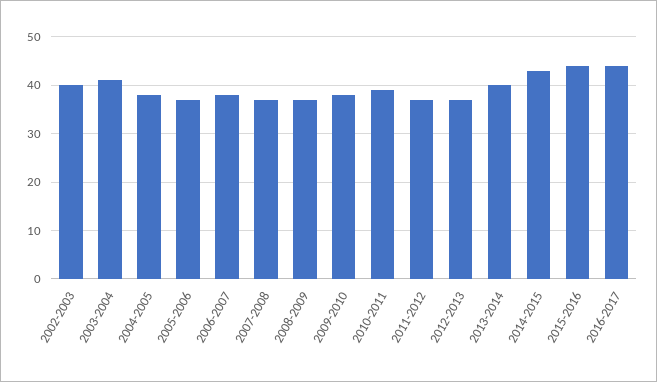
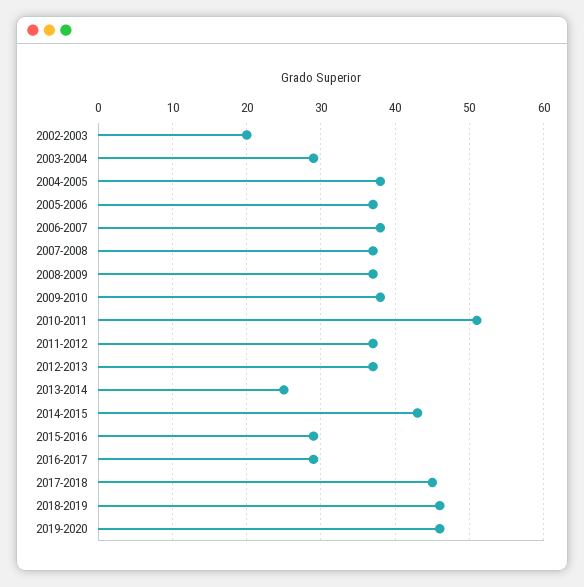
2002-2003: 40 -> 20
2003-2004: 40 -> 29
2010-2011: 40 -> 51
2013-2014: 40 -> 25
2015-2016: 45 -> 29
2016-2017: 45 -> 29
2017-2018: none -> 45
2018-2019: none -> 46
2019-2020: none -> 46

